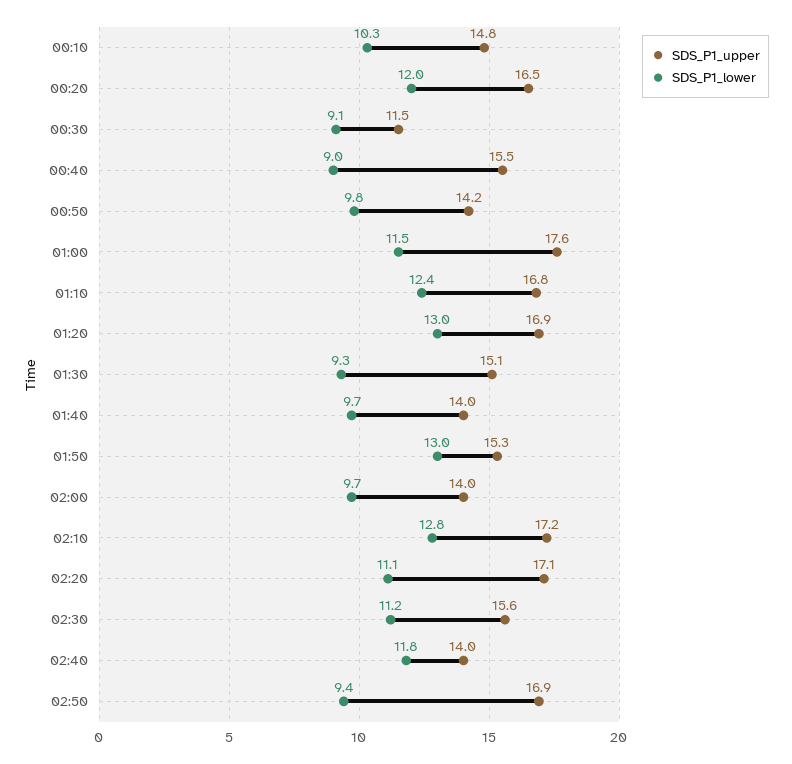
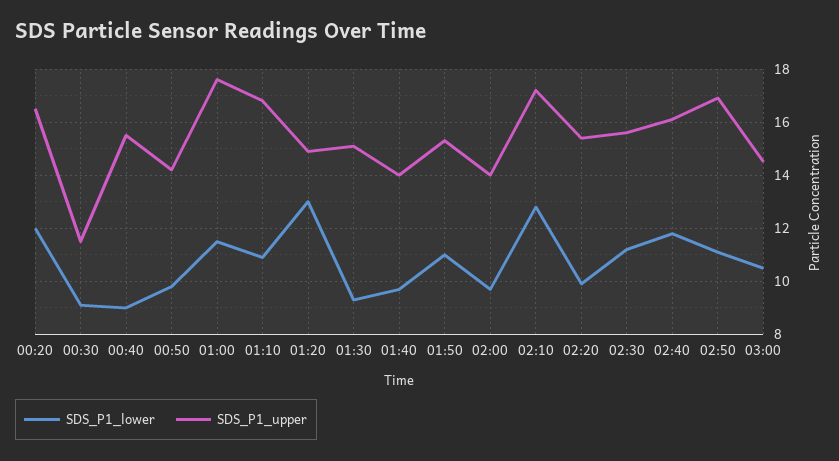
SDS_P1_upper, 00:10: 14.8 -> none
SDS_P1_lower, 00:10: 10.3 -> none
SDS_P1_lower, 01:10: 12.4 -> 11
SDS_P1_upper, 01:20: 16.9 -> 15
SDS_P1_lower, 01:50: 13 -> 11
SDS_P1_upper, 02:20: 17.1 -> 15.5
SDS_P1_lower, 02:20: 11.1 -> 10
SDS_P1_upper, 02:40: 14 -> 16
SDS_P1_lower, 02:50: 9.4 -> 11
SDS_P1_lower, 03:00: none -> 10.5
SDS_P1_upper, 03:00: none -> 14.5

